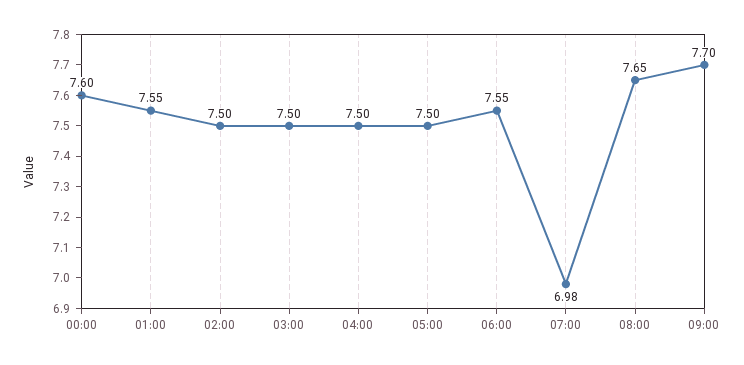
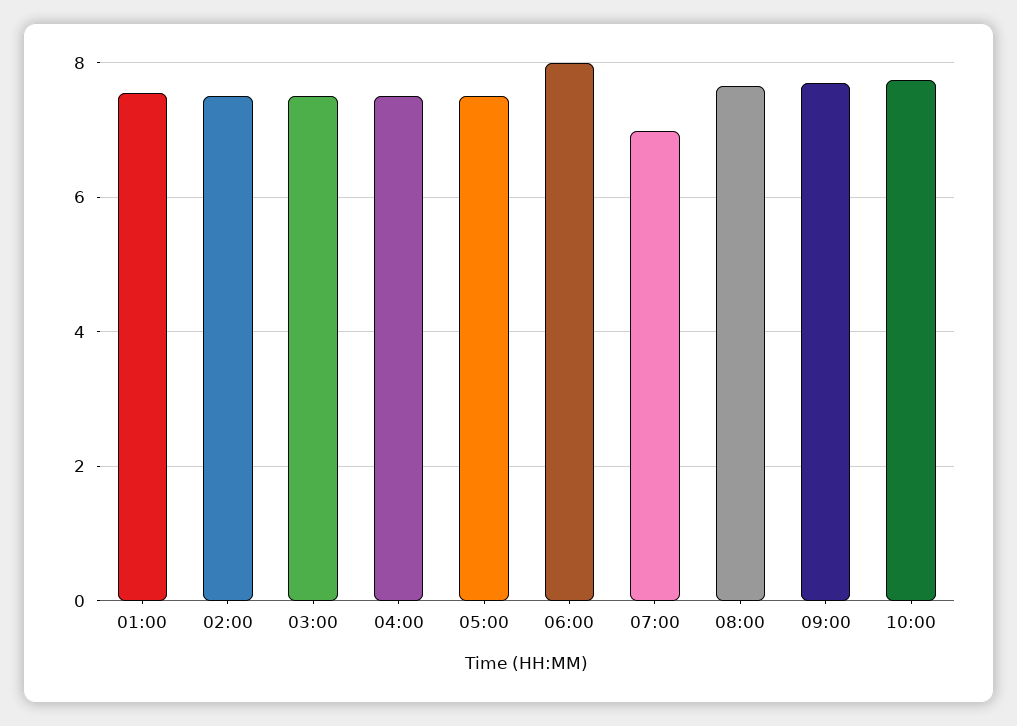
00:00: 7.6 -> none
06:00: 7.55 -> 8
10:00: none -> 7.8

